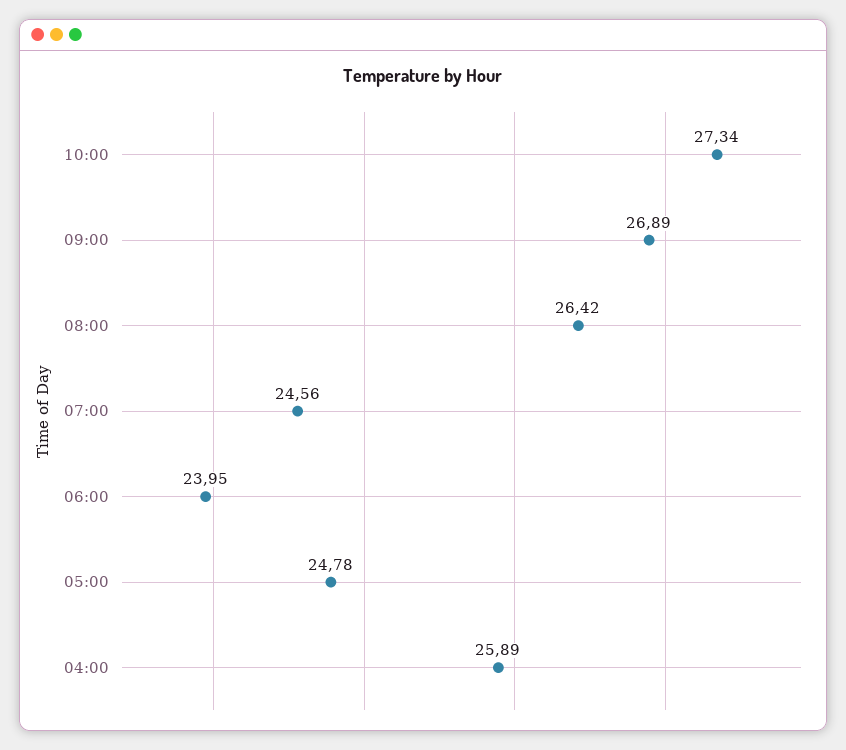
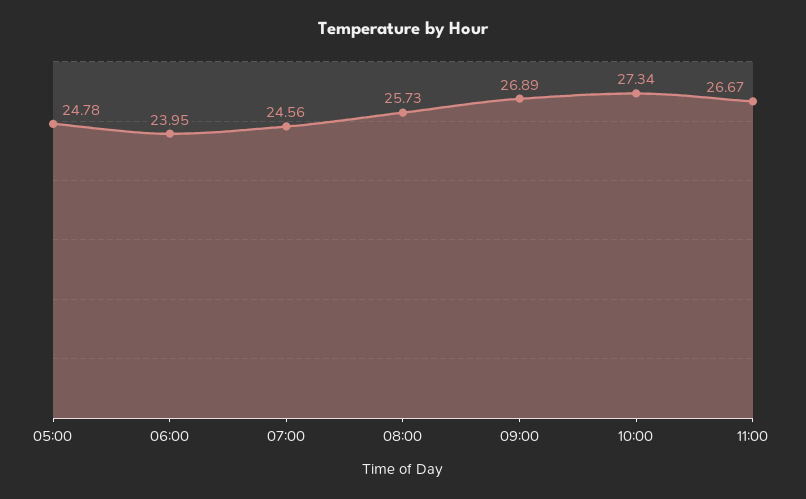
08:00: 26.42 -> 25.73
04:00: 25.89 -> none
11:00: none -> 26.67

